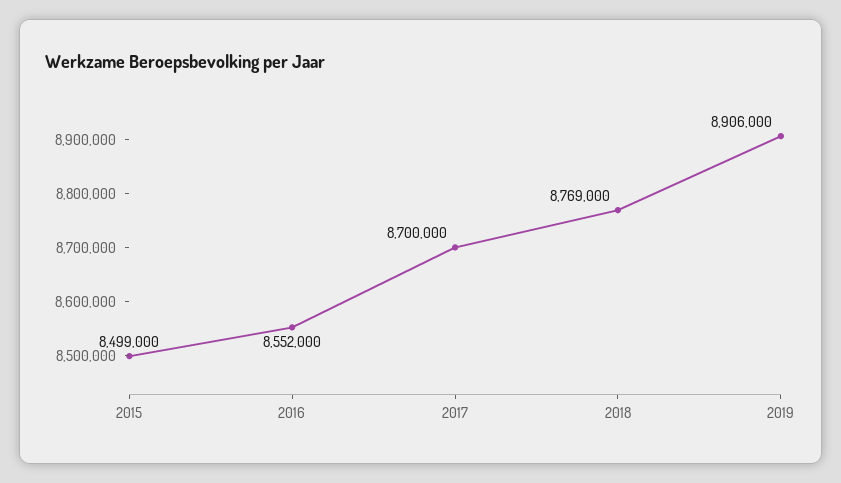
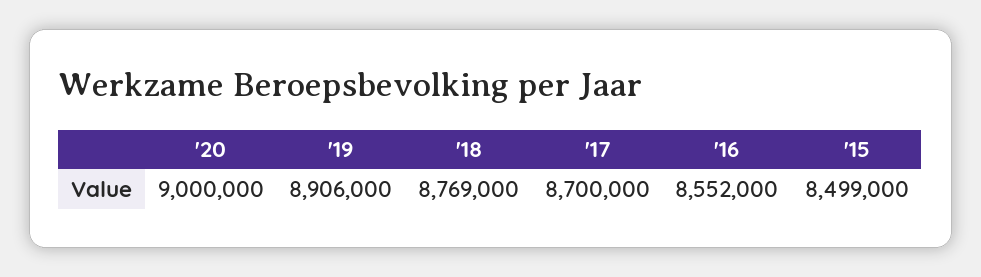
'20: none -> 9000000

